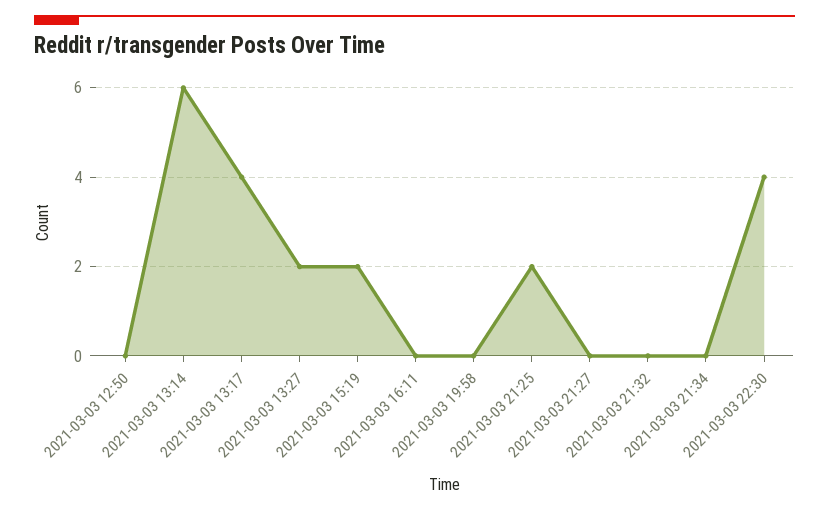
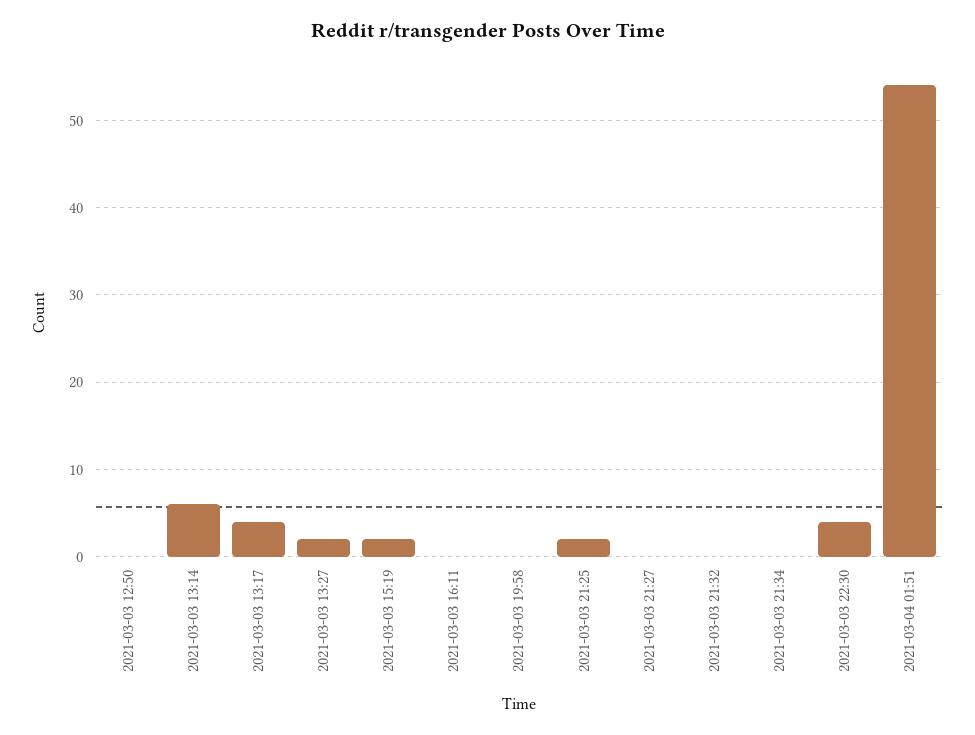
2021-03-04 01:51: none -> 54

